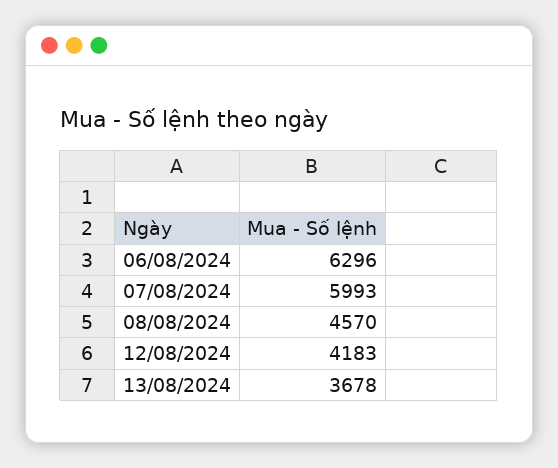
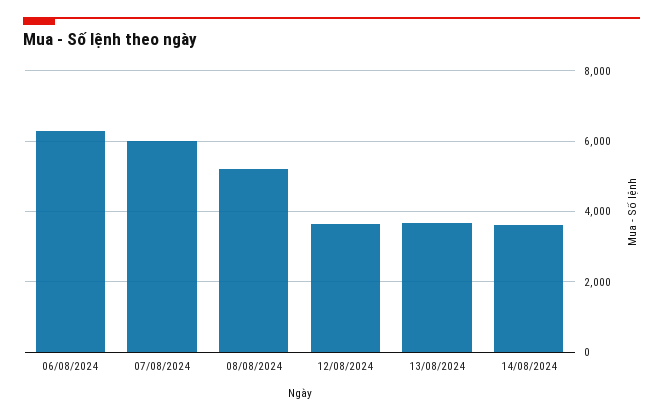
08/08/2024: 4570 -> 5200
12/08/2024: 4183 -> 3600
14/08/2024: none -> 3600

